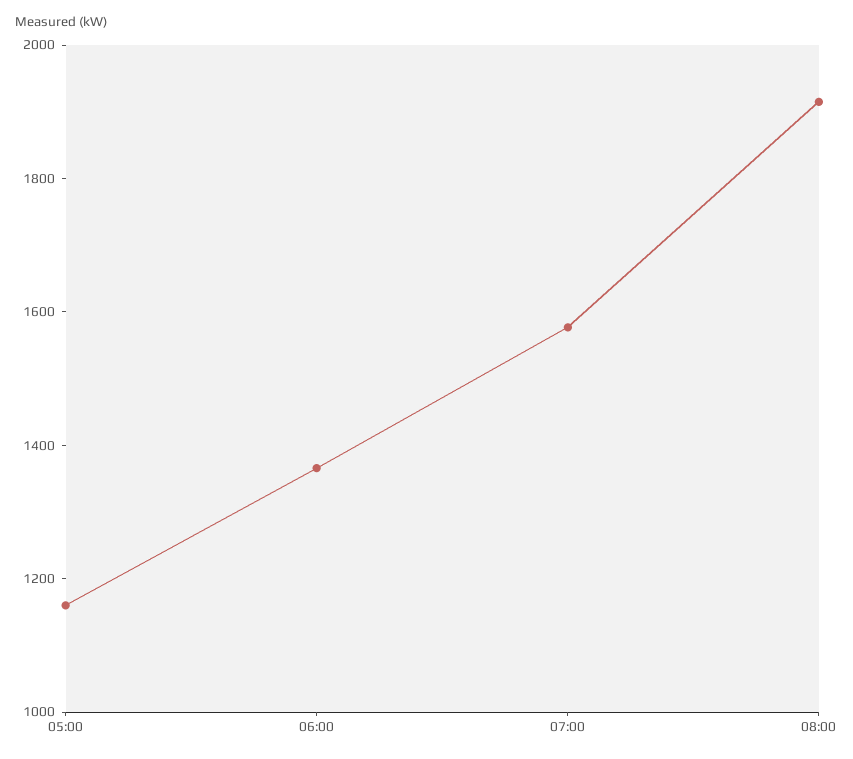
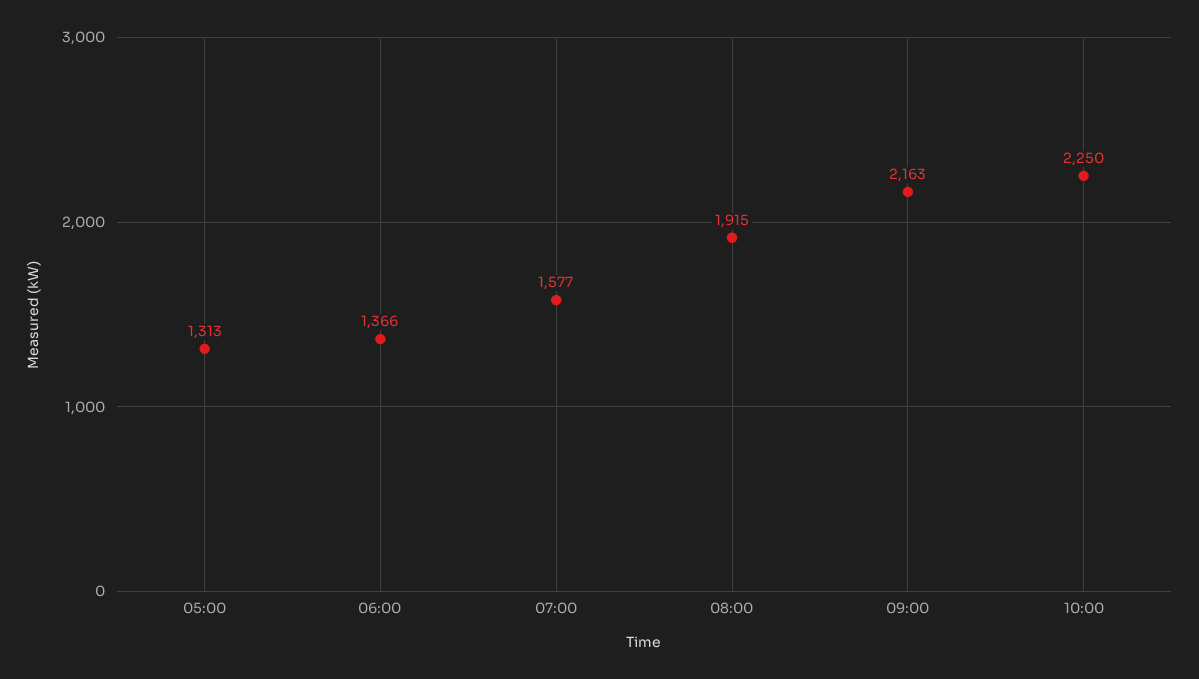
05:00: 1150 -> 1313
09:00: none -> 2163
10:00: none -> 2250

